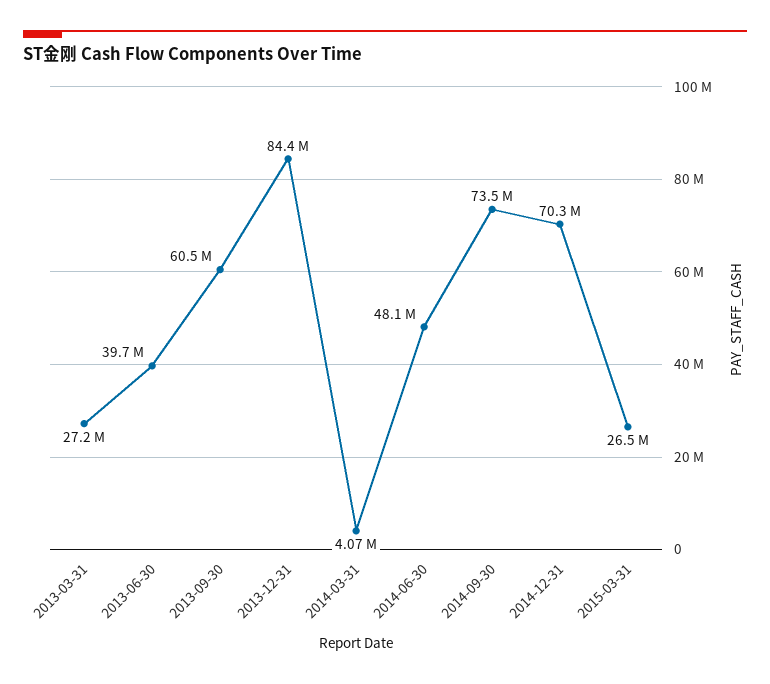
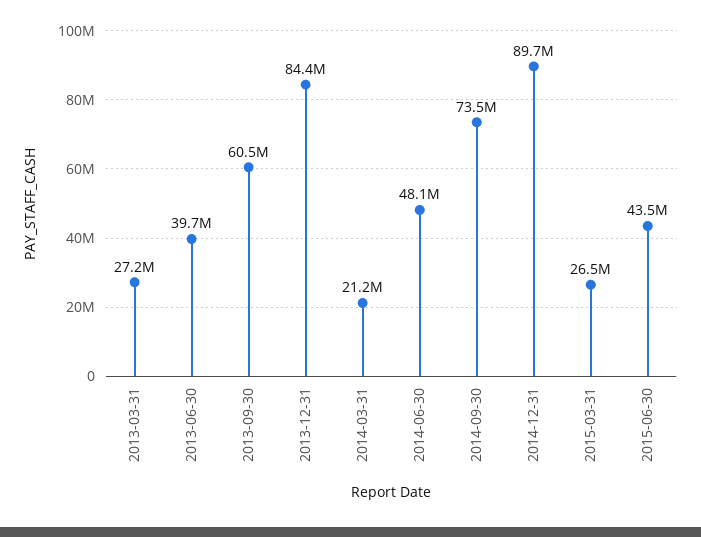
2014-03-31: 4070000 -> 21200000
2014-12-31: 70300000 -> 89700000
2015-06-30: none -> 43500000

